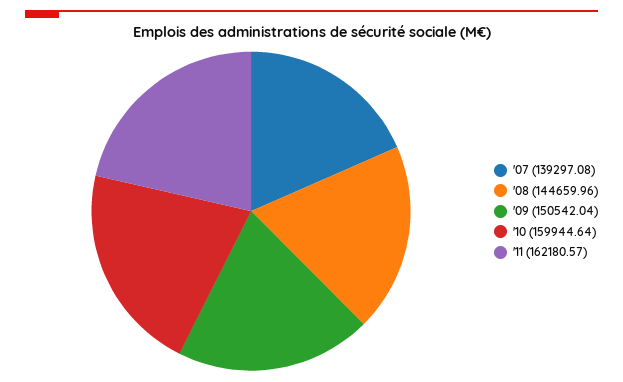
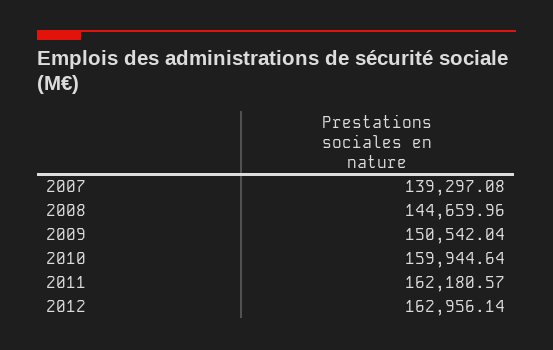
2012: none -> 162956.14

